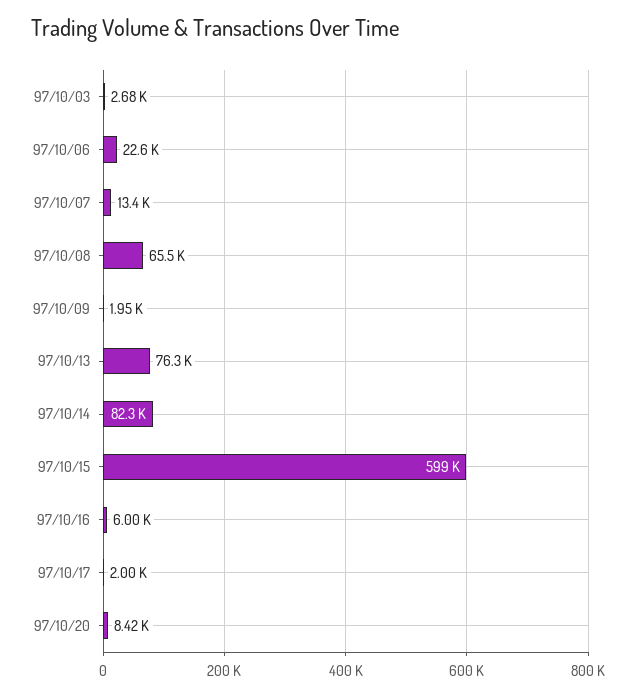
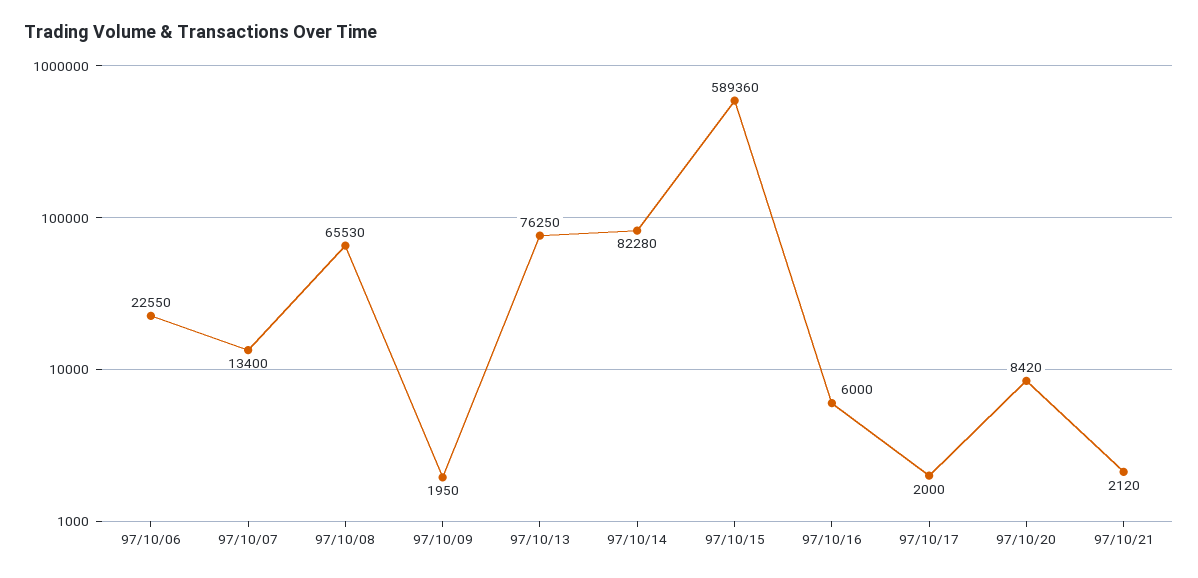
97/10/03: 2680 -> none
97/10/15: 599000 -> 589360
97/10/21: none -> 2120

